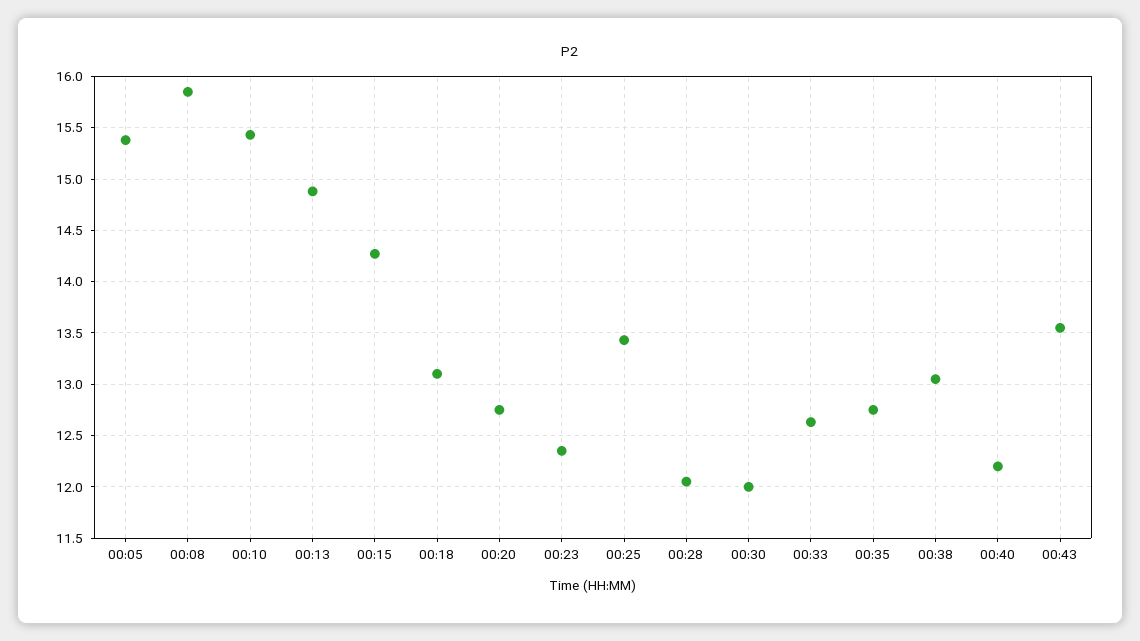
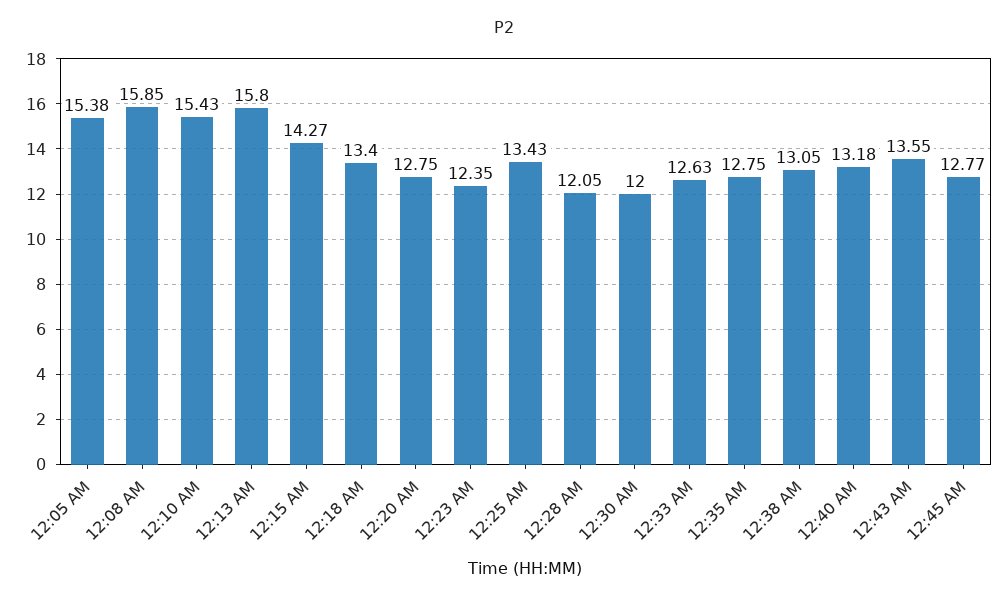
00:13: 14.9 -> 15.8
00:18: 13.1 -> 13.4
00:40: 12.2 -> 13.18
12:45 AM: none -> 12.77

